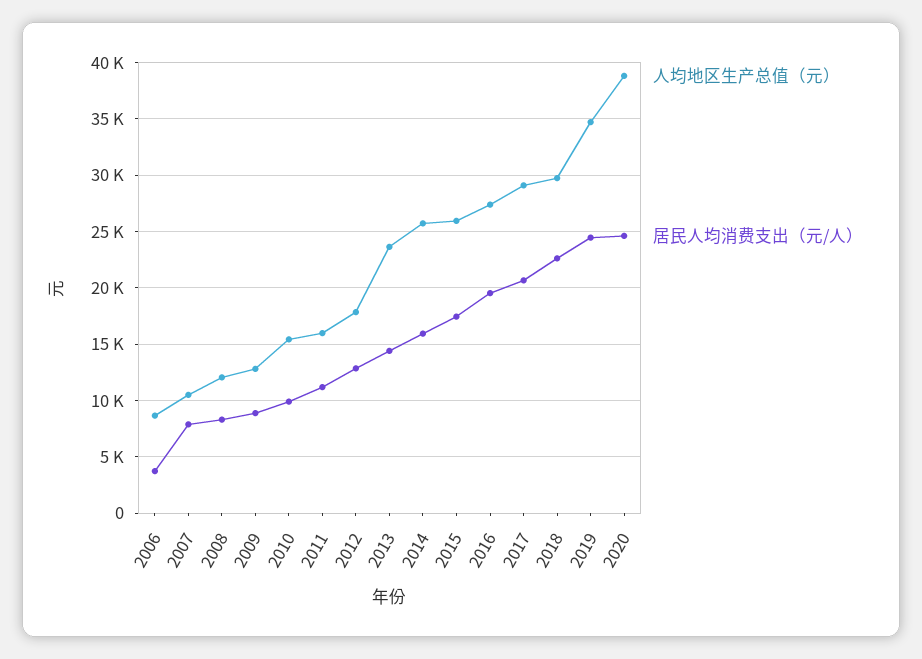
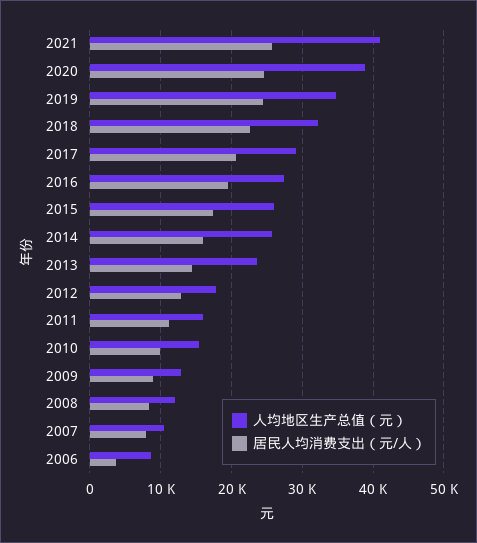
人均地区生产总值（元）, 2018: 30000 -> 32000
人均地区生产总值（元）, 2021: none -> 41000
居民人均消费支出（元/人）, 2021: none -> 26000

